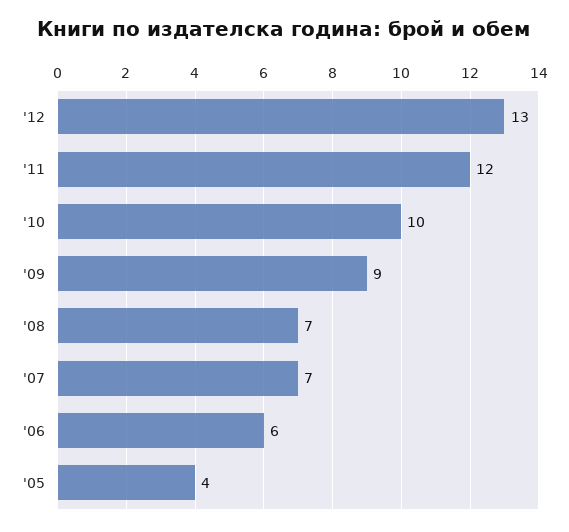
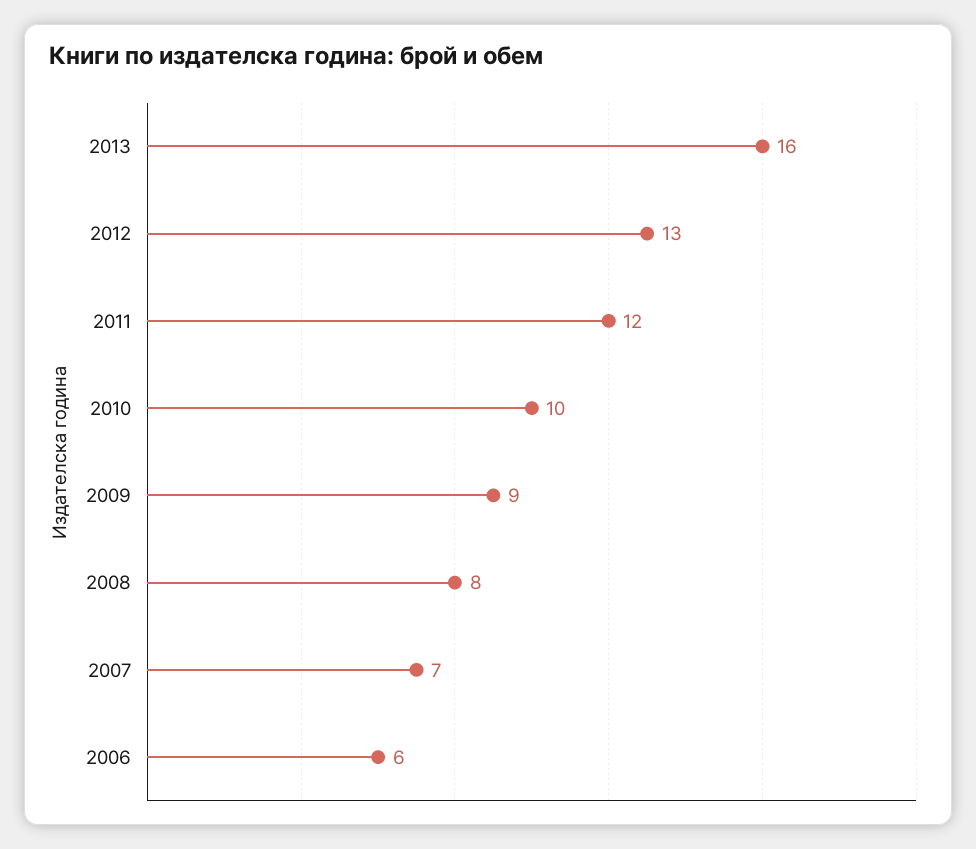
'08: 7 -> 8
'05: 4 -> none
2013: none -> 16

